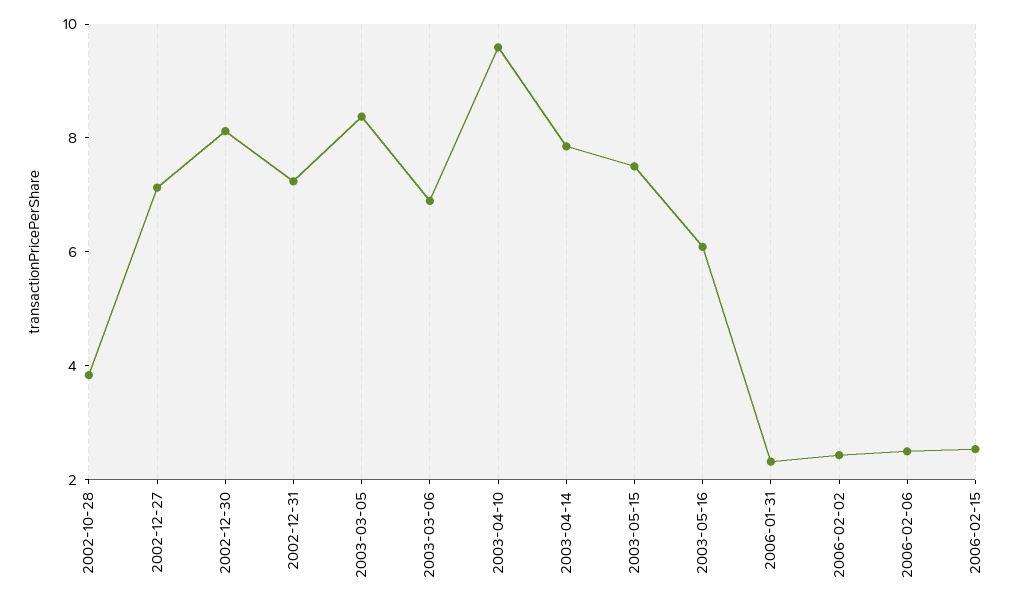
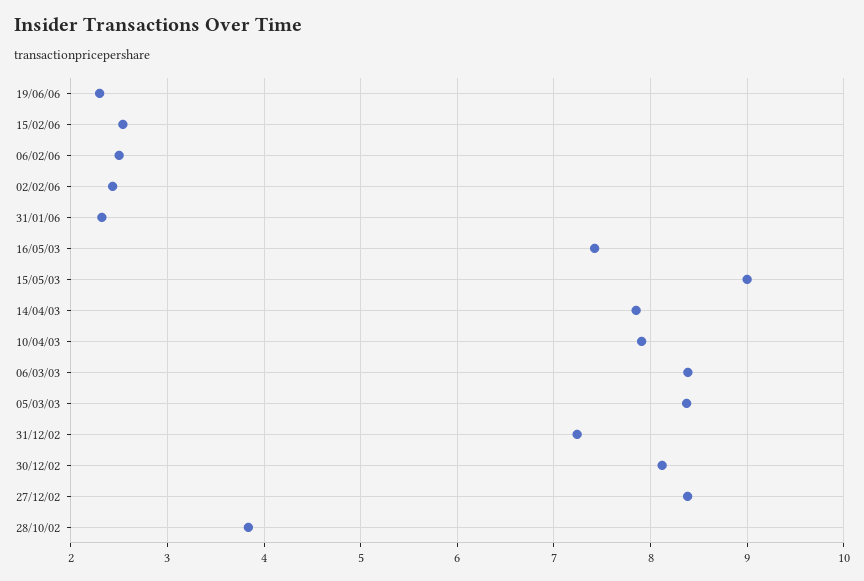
2002-12-27: 7 -> 8.4
2003-03-06: 7 -> 8.4
2003-04-10: 9.5 -> 7.9
2003-05-15: 7.5 -> 9
2003-05-16: 6 -> 7.4
19/06/06: none -> 2.3

